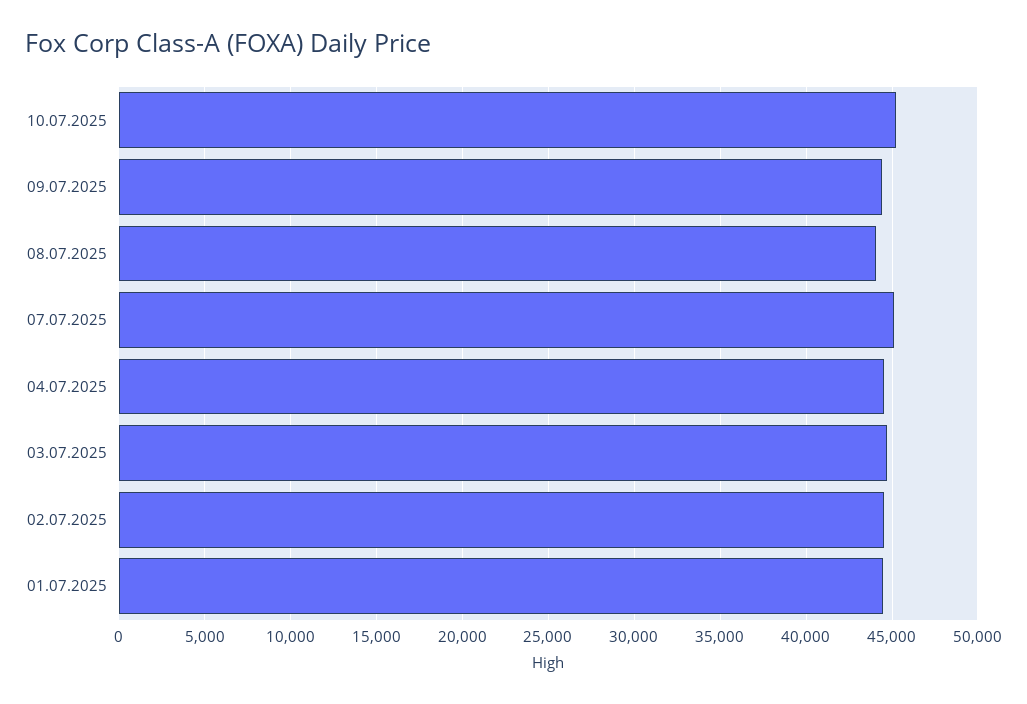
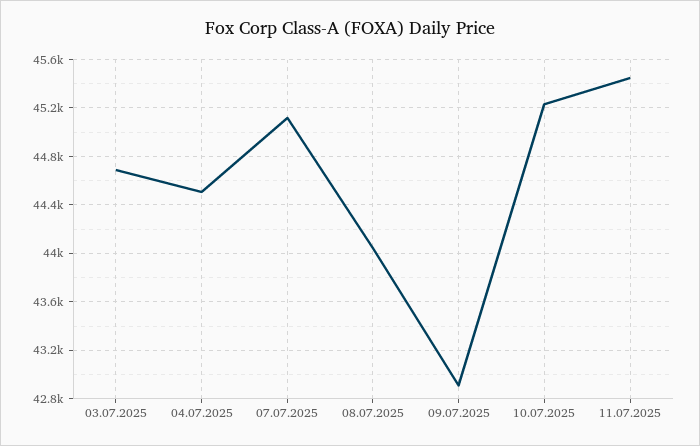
09.07.2025: 44500 -> 42900
02.07.2025: 44500 -> none
01.07.2025: 44500 -> none
11.07.2025: none -> 45450

